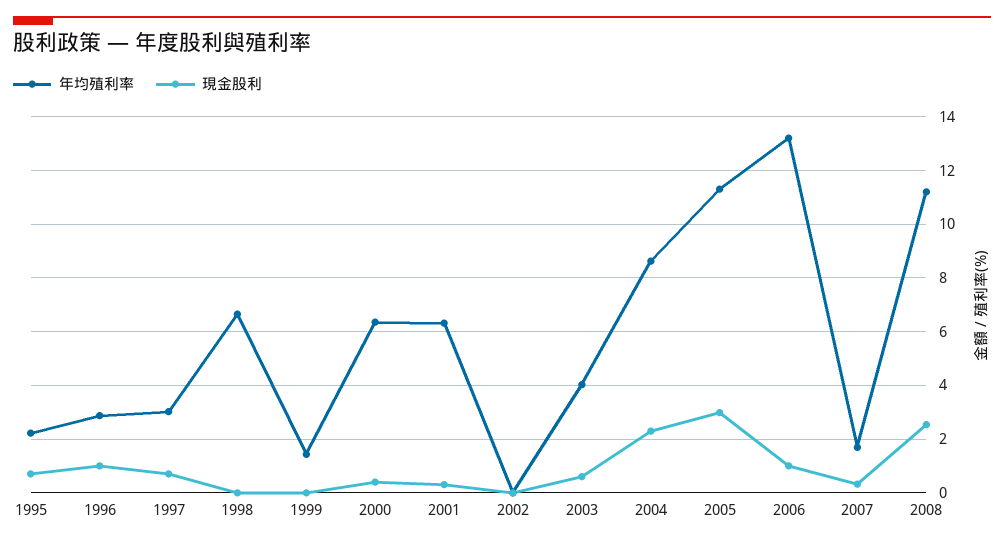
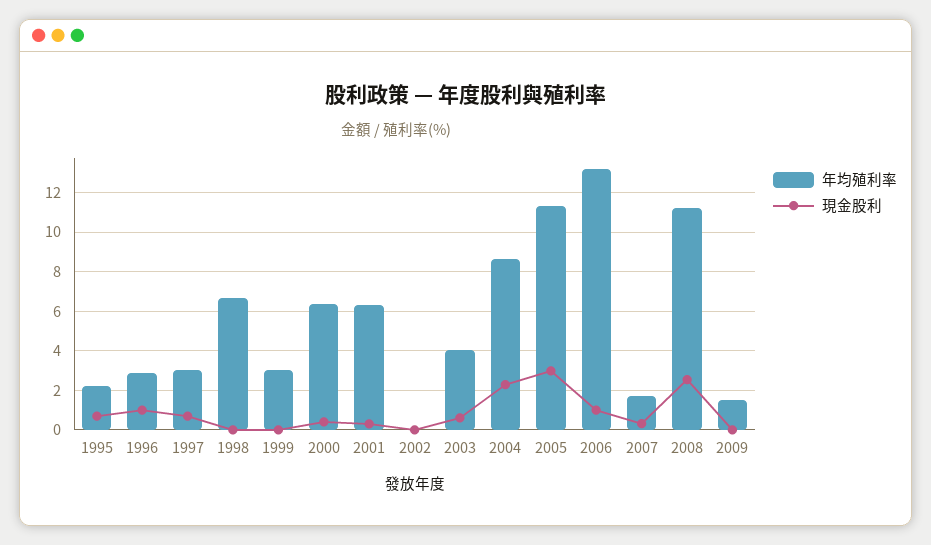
年均殖利率, 1999: 1.5 -> 3
年均殖利率, 2009: none -> 1.5
現金股利, 2009: none -> 0

